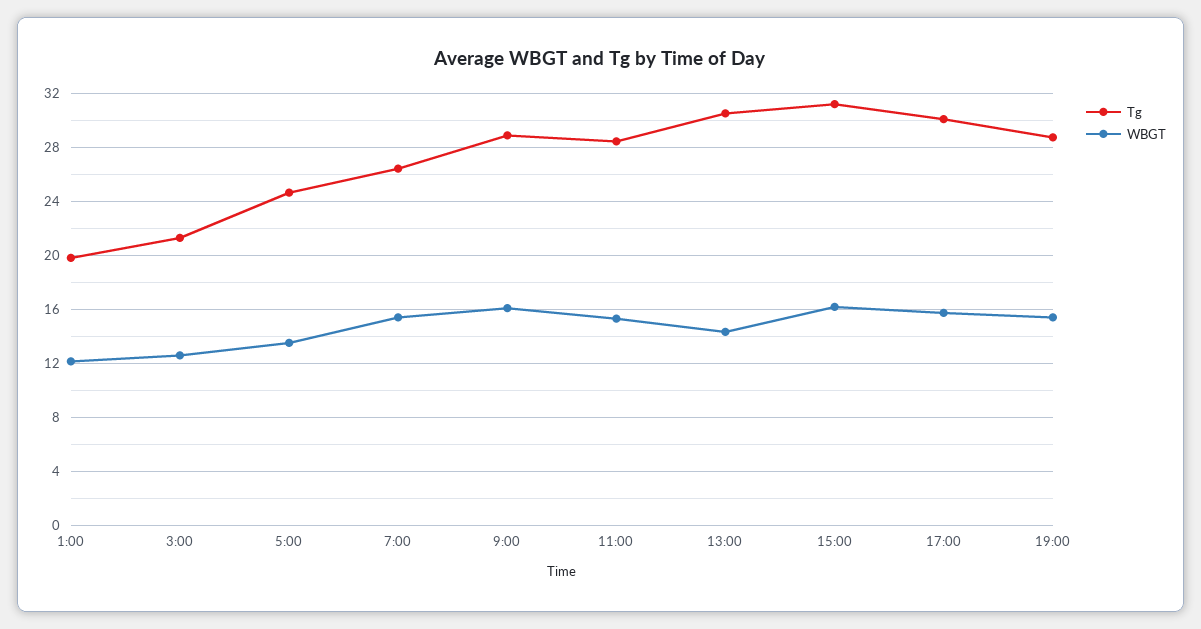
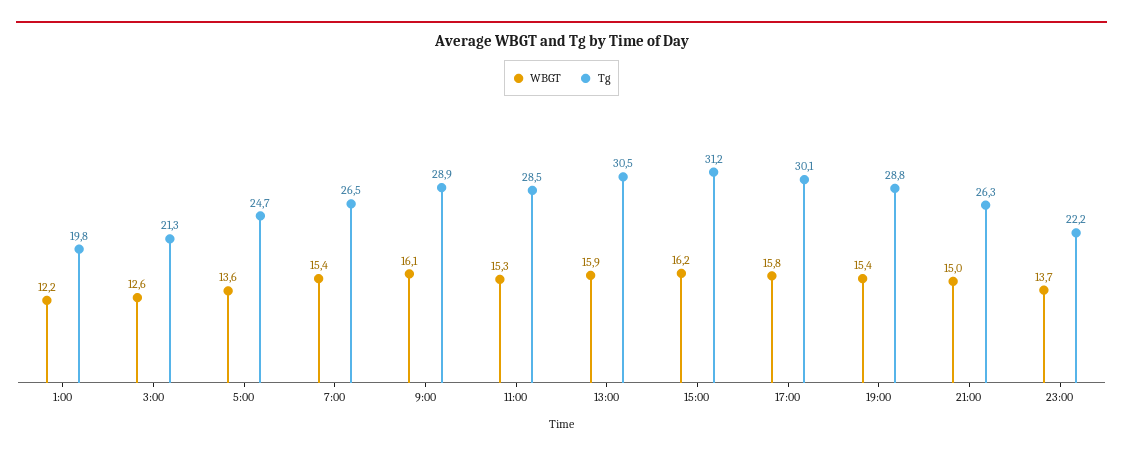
WBGT, 13:00: 14.5 -> 15.9
WBGT, 21:00: none -> 15
Tg, 21:00: none -> 26.3
WBGT, 23:00: none -> 13.7
Tg, 23:00: none -> 22.2

